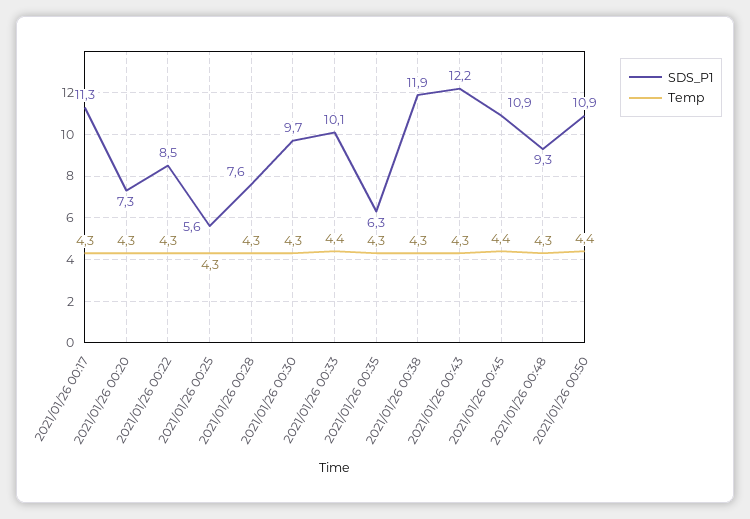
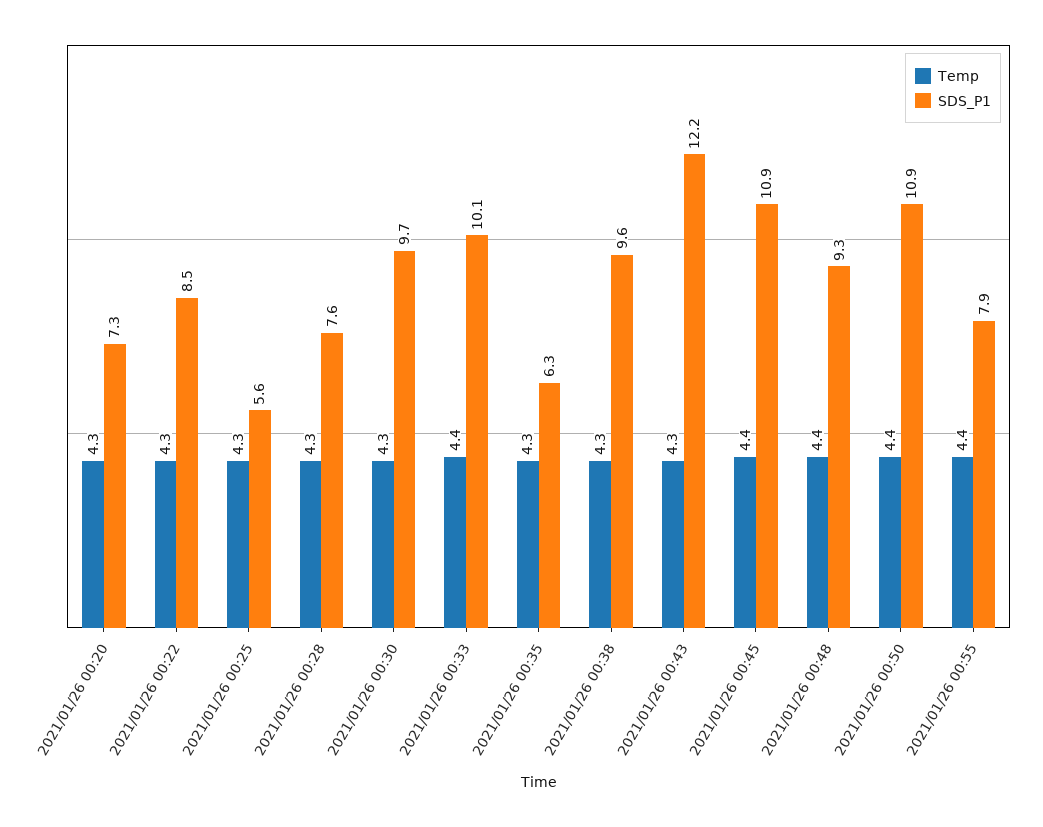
SDS_P1, 2021/01/26 00:17: 11.3 -> none
Temp, 2021/01/26 00:17: 4.3 -> none
SDS_P1, 2021/01/26 00:38: 11.9 -> 9.6
Temp, 2021/01/26 00:48: 4.3 -> 4.4
Temp, 2021/01/26 00:55: none -> 4.4
SDS_P1, 2021/01/26 00:55: none -> 7.9

